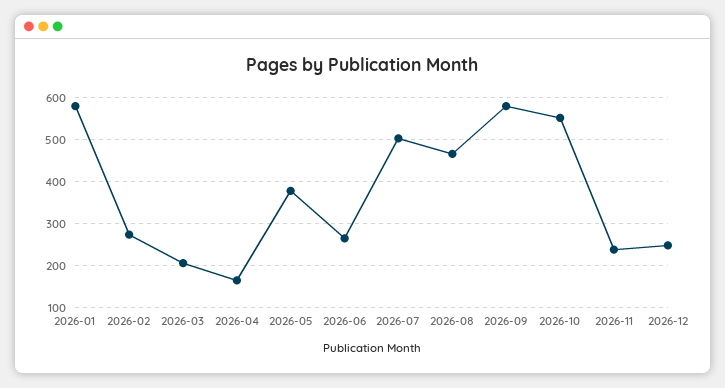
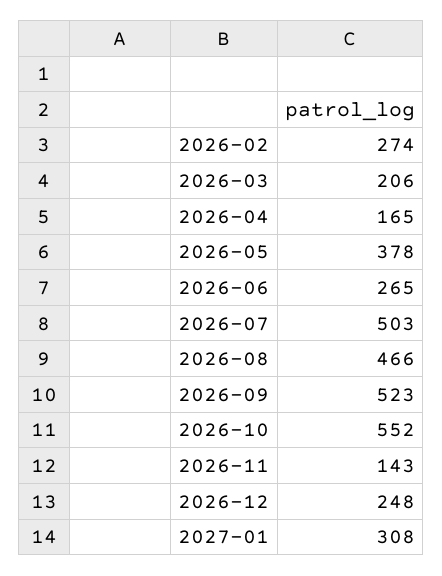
2026-01: 580 -> none
2026-09: 580 -> 523
2026-11: 240 -> 143
2027-01: none -> 308

